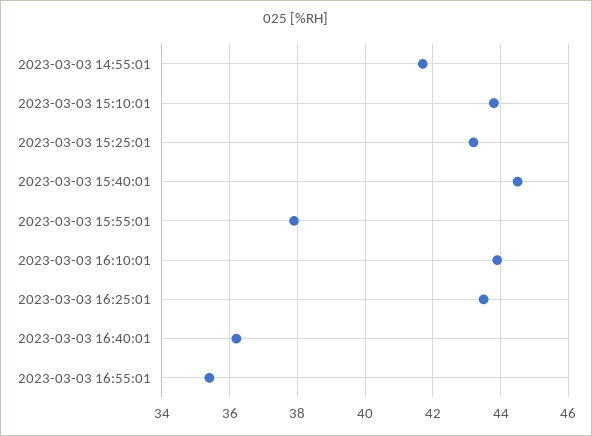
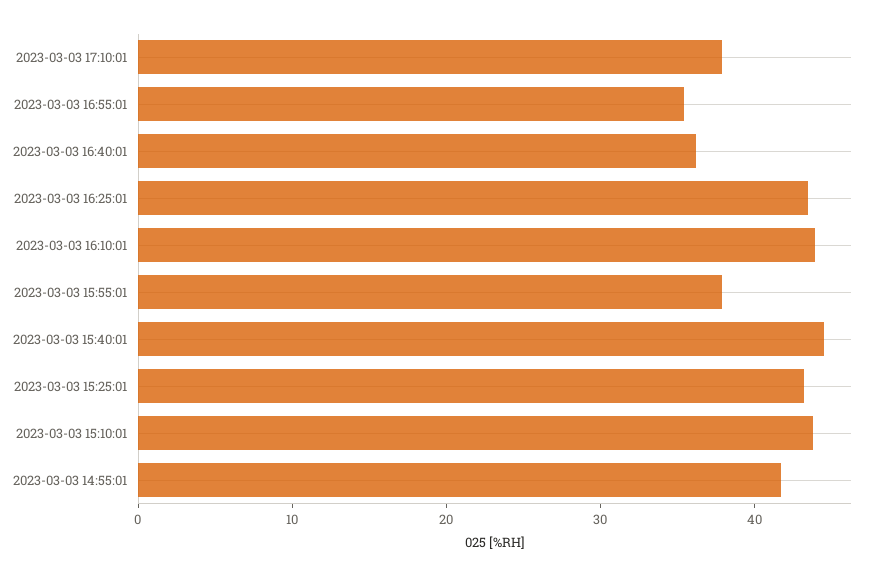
2023-03-03 17:10:01: none -> 38

